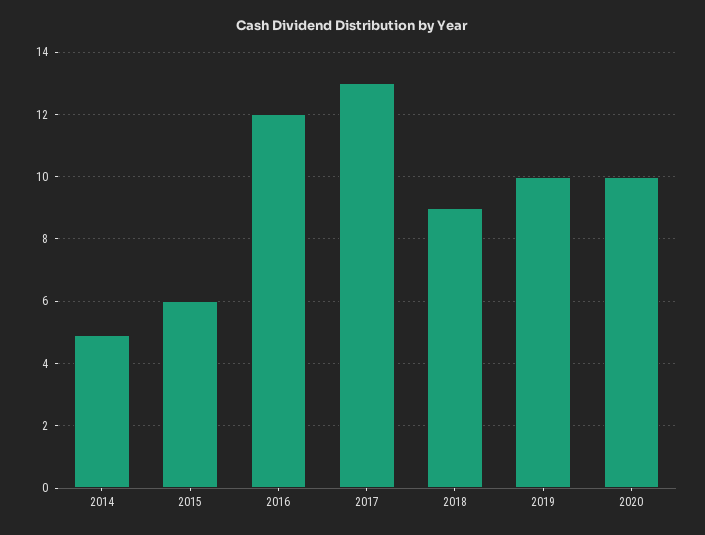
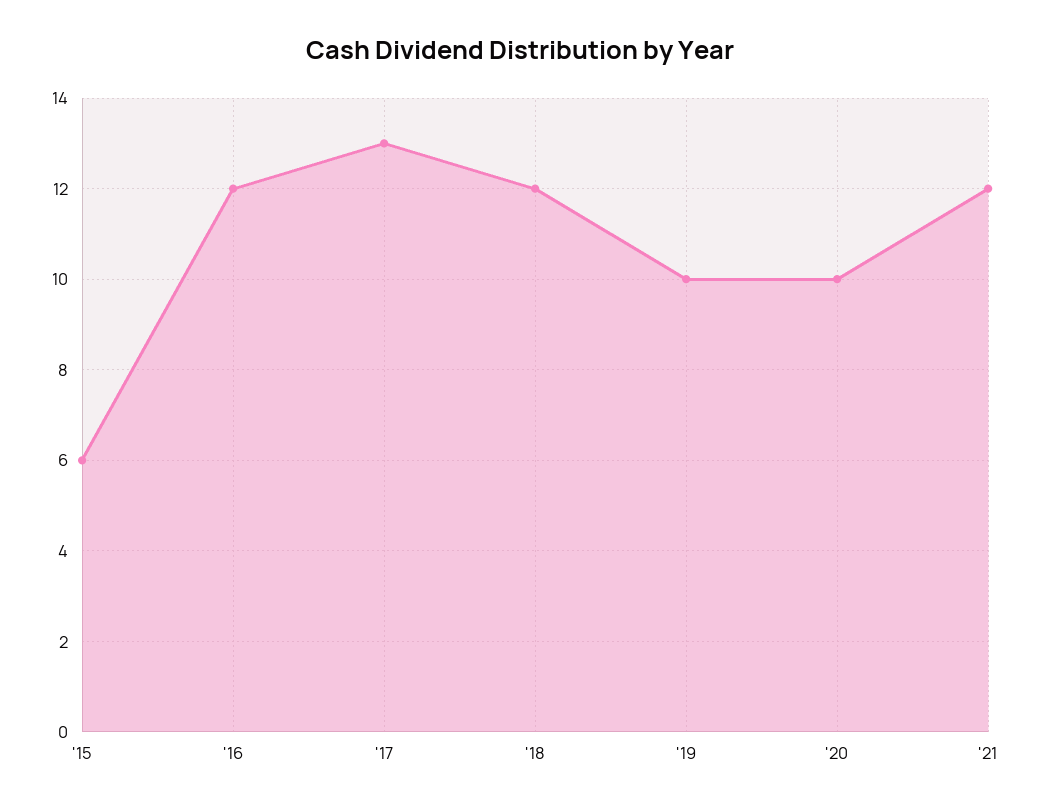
2014: 5 -> none
2018: 9 -> 12
'21: none -> 12

